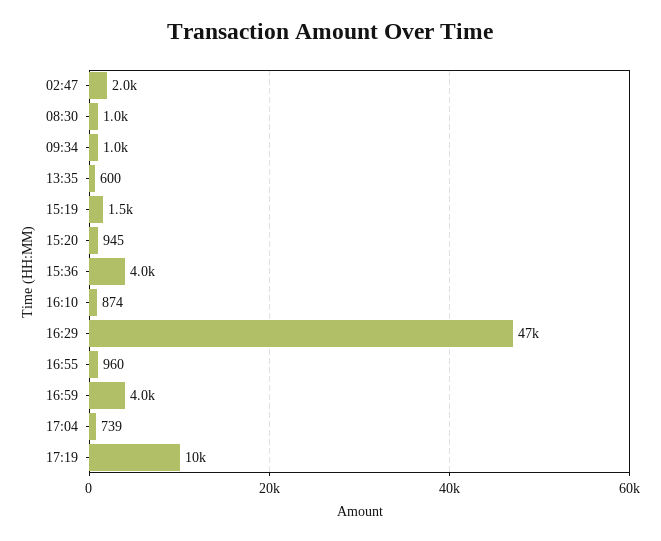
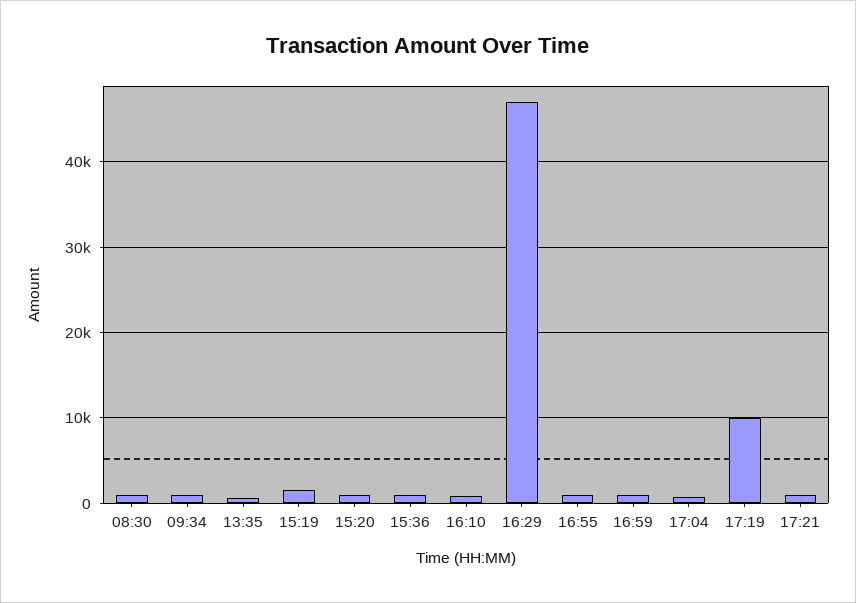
02:47: 2000 -> none
15:36: 4000 -> 1000
16:59: 4000 -> 1000
17:21: none -> 1000

